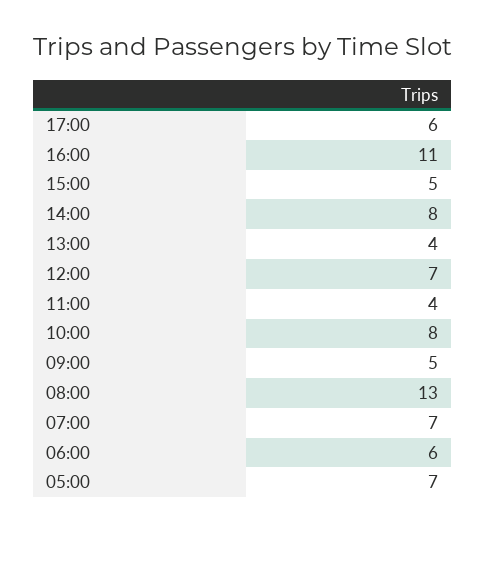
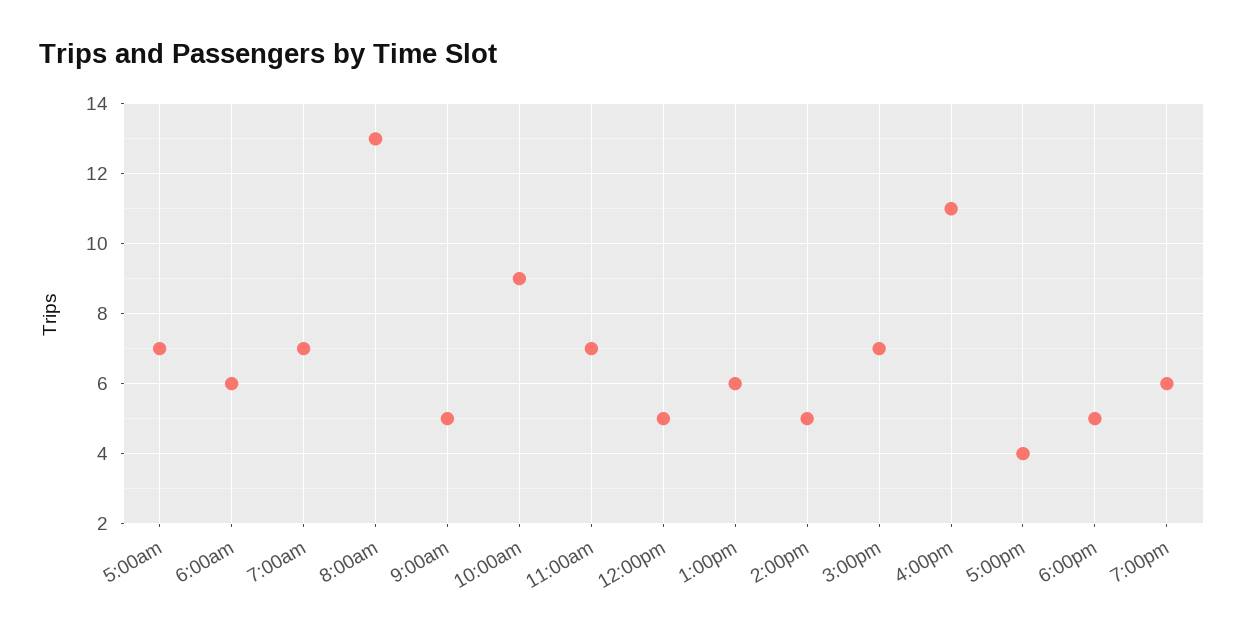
17:00: 6 -> 4
15:00: 5 -> 7
14:00: 8 -> 5
13:00: 4 -> 6
12:00: 7 -> 5
11:00: 4 -> 7
10:00: 8 -> 9
6:00pm: none -> 5
7:00pm: none -> 6

